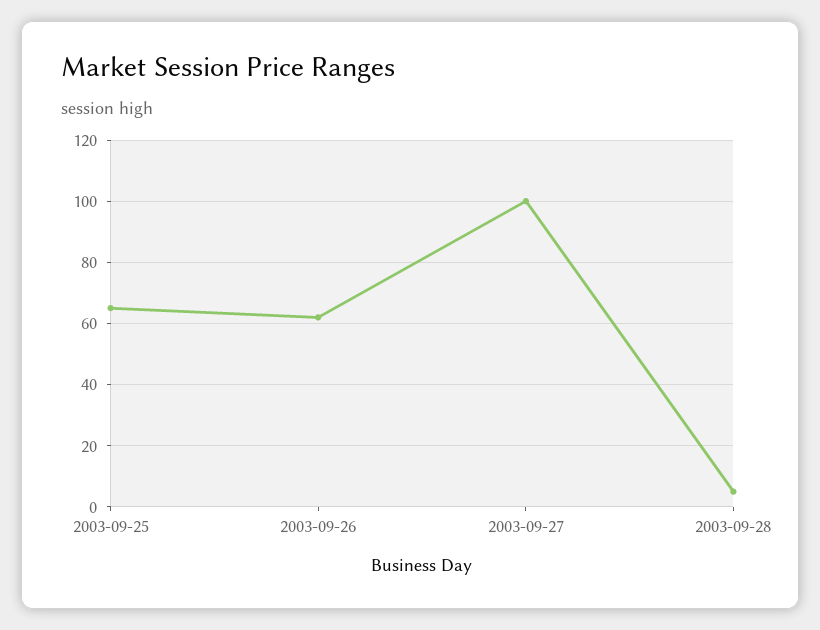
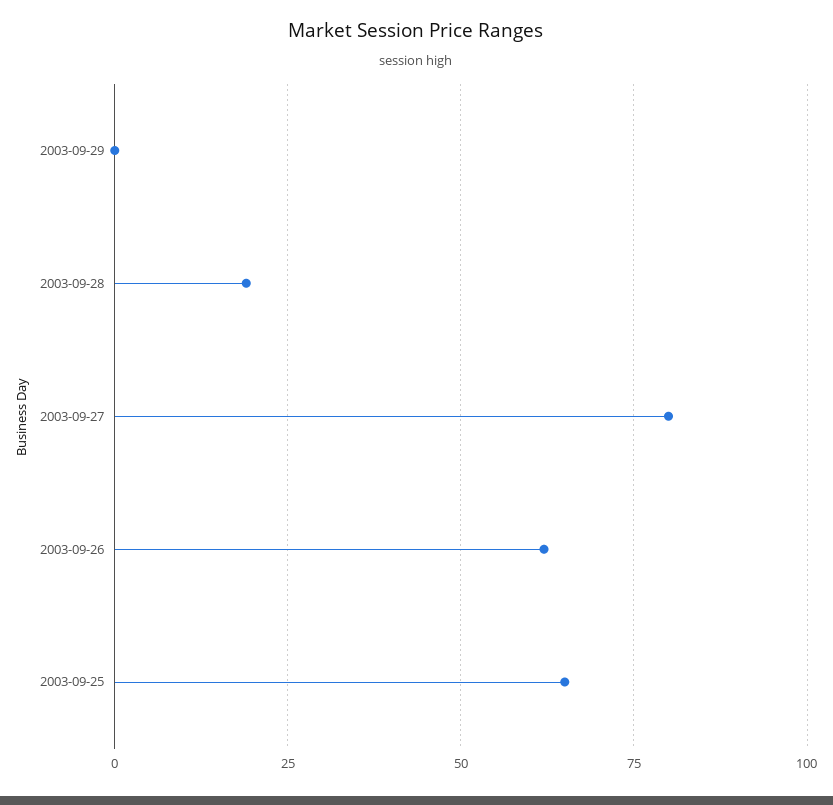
2003-09-27: 100 -> 80
2003-09-28: 5 -> 20
2003-09-29: none -> 0

